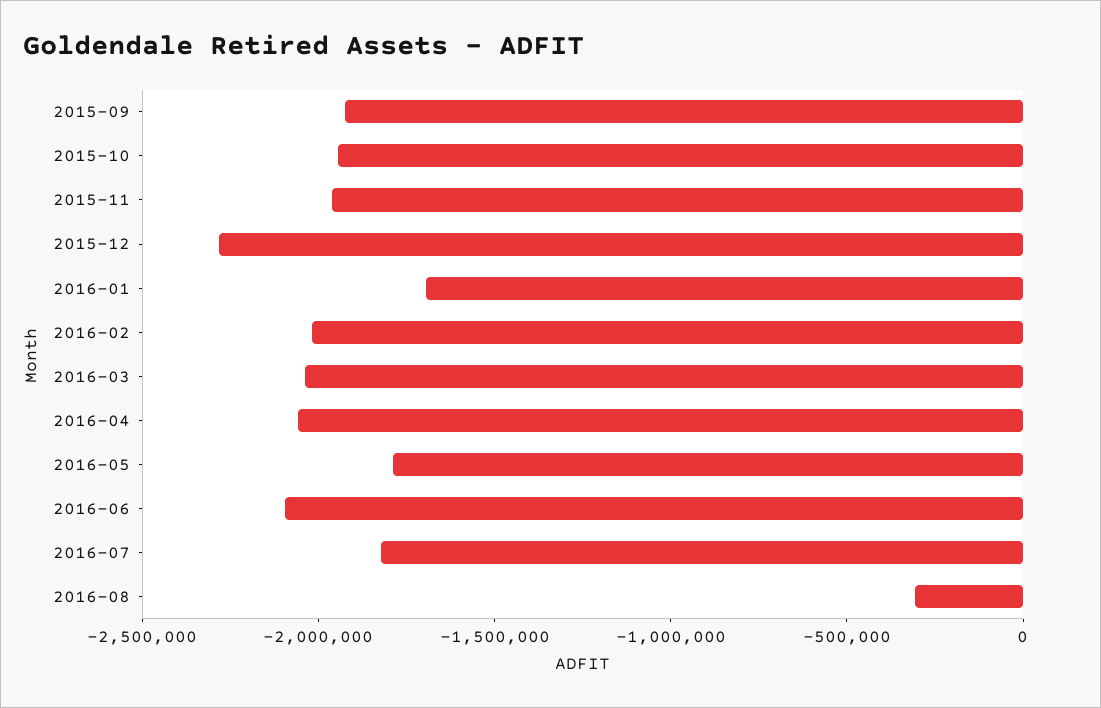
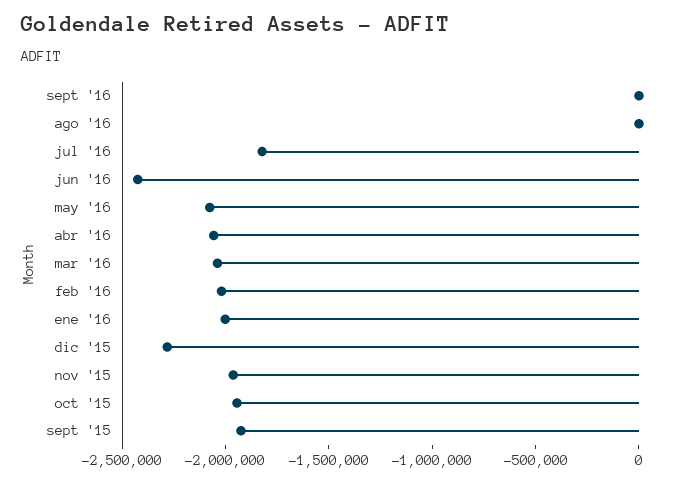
2016-01: -1700000 -> -2000000
2016-05: -1800000 -> -2100000
2016-06: -2100000 -> -2400000
2016-08: -300000 -> 0
sept '16: none -> 0

